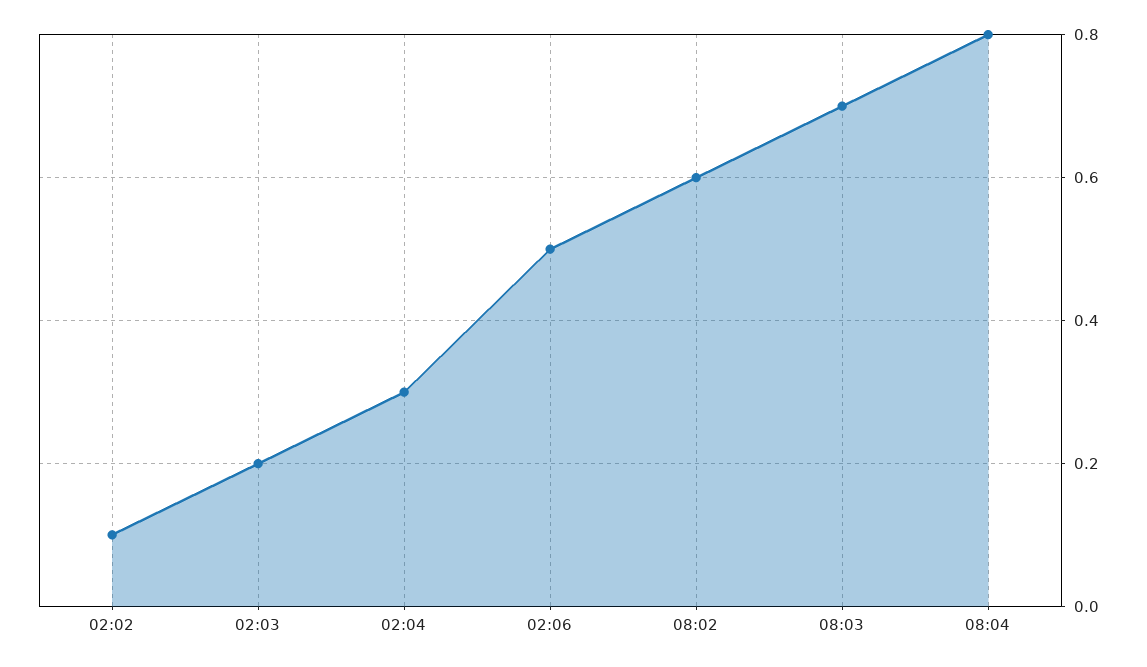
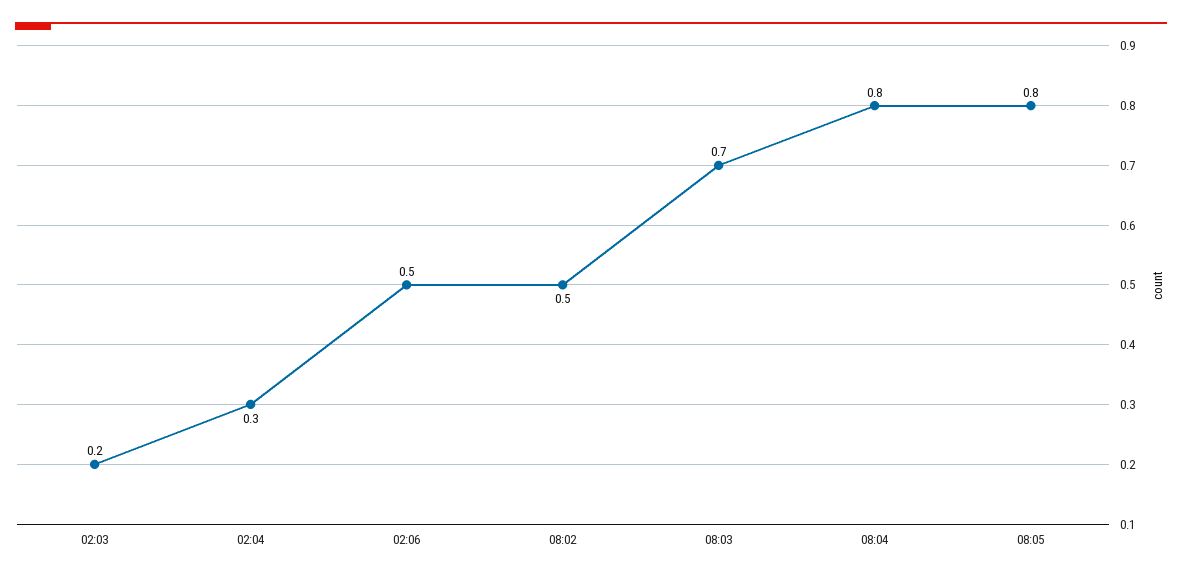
02:02: 0.1 -> none
08:02: 0.6 -> 0.5
08:05: none -> 0.8

